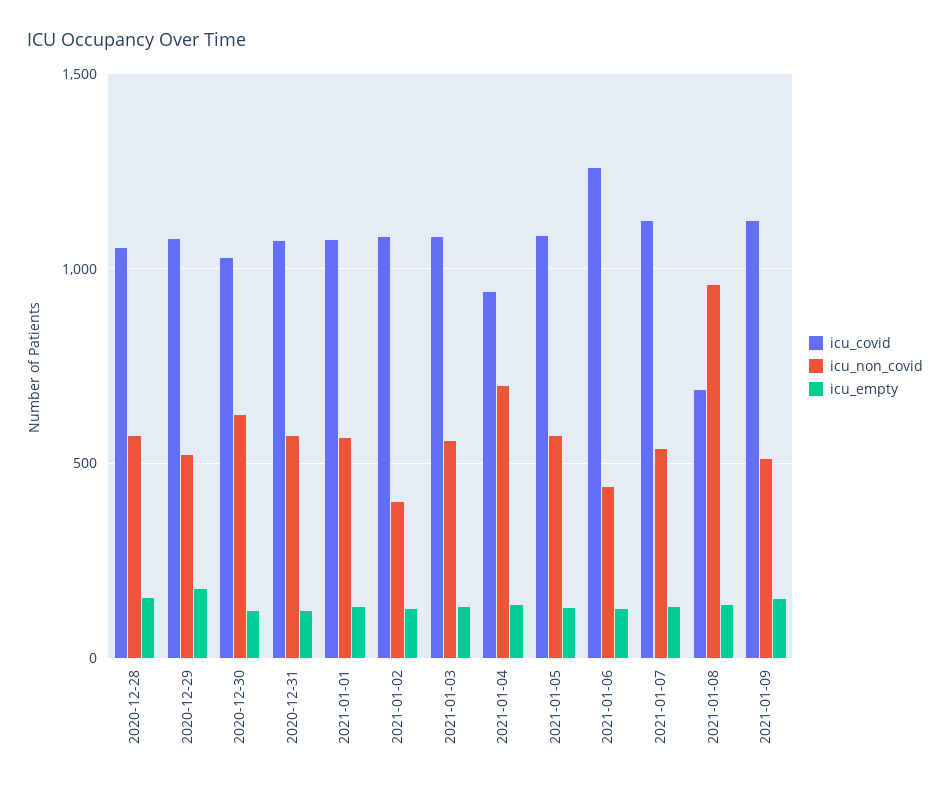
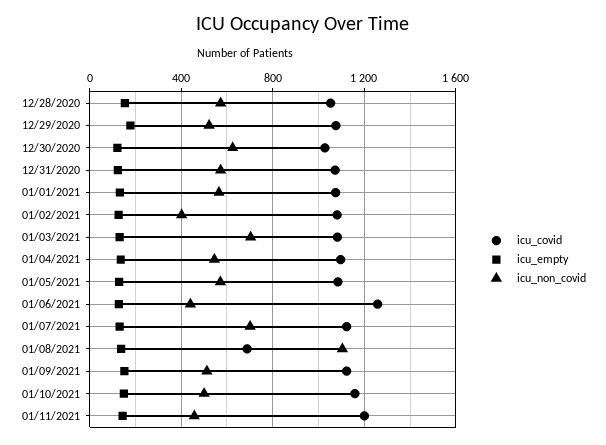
icu_non_covid, 2021-01-03: 550 -> 700
icu_covid, 2021-01-04: 950 -> 1100
icu_non_covid, 2021-01-04: 700 -> 550
icu_non_covid, 2021-01-07: 550 -> 700
icu_non_covid, 2021-01-08: 950 -> 1100
icu_covid, 01/10/2021: none -> 1150
icu_empty, 01/10/2021: none -> 150
icu_non_covid, 01/10/2021: none -> 500
icu_covid, 01/11/2021: none -> 1200
icu_empty, 01/11/2021: none -> 150
icu_non_covid, 01/11/2021: none -> 450

